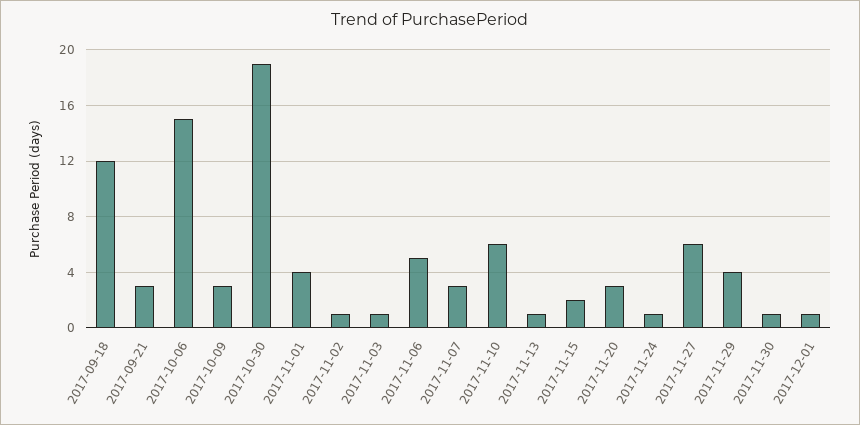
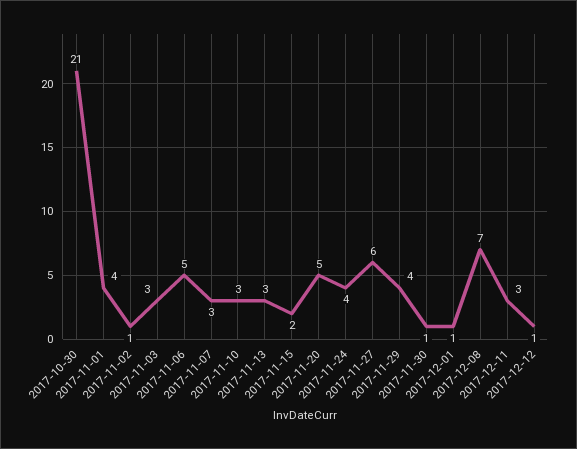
2017-09-18: 12 -> none
2017-09-21: 3 -> none
2017-10-06: 15 -> none
2017-10-09: 3 -> none
2017-10-30: 19 -> 21
2017-11-03: 1 -> 3
2017-11-10: 6 -> 3
2017-11-13: 1 -> 3
2017-11-20: 3 -> 5
2017-11-24: 1 -> 4
2017-12-08: none -> 7
2017-12-11: none -> 3
2017-12-12: none -> 1

